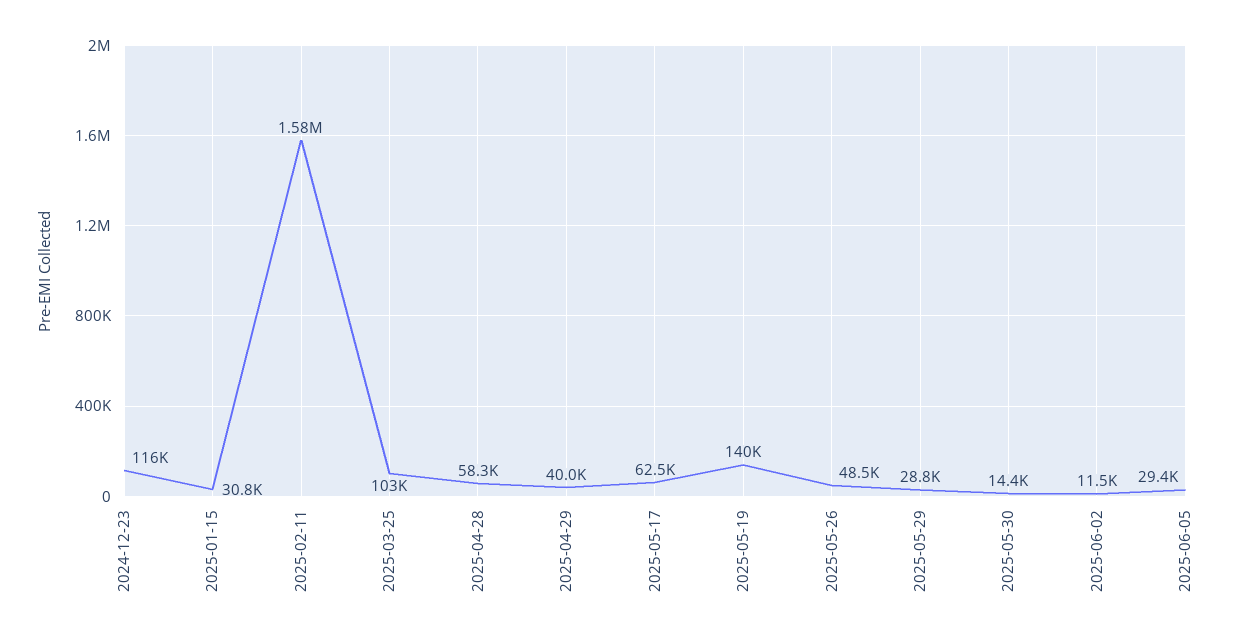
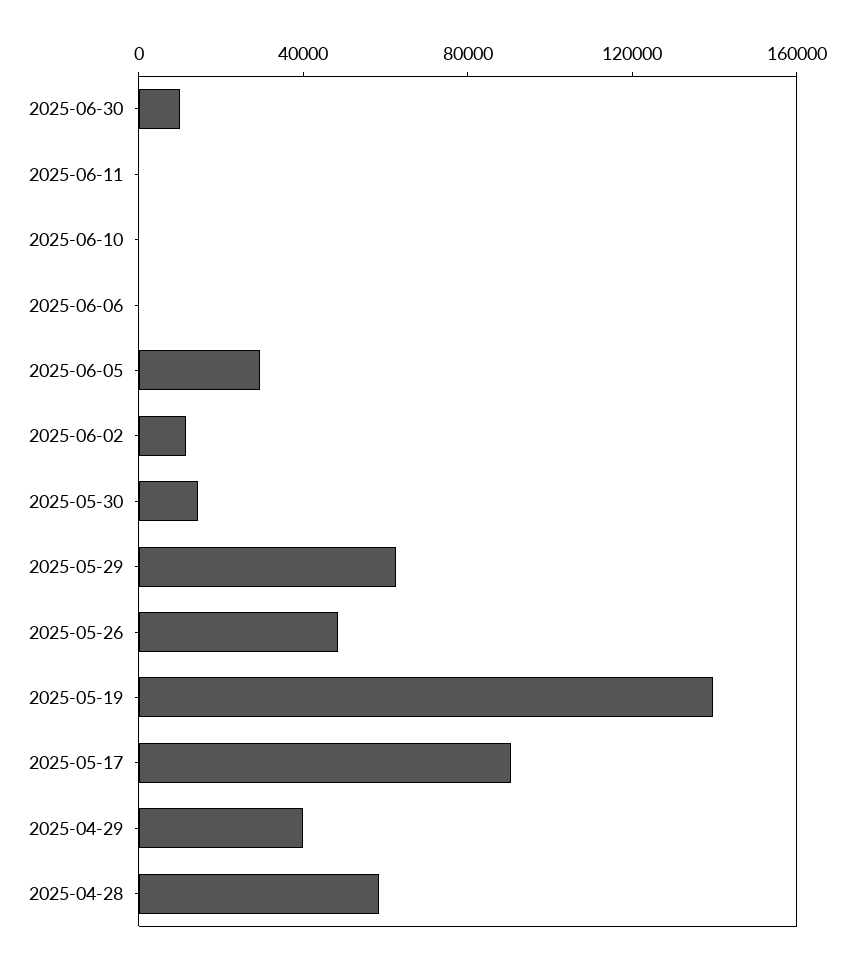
2024-12-23: 116000 -> none
2025-01-15: 30800 -> none
2025-02-11: 1580000 -> none
2025-03-25: 103000 -> none
2025-05-17: 62500 -> 90000
2025-05-29: 28800 -> 60000
2025-06-30: none -> 10000
2025-06-11: none -> 0
2025-06-10: none -> 0
2025-06-06: none -> 0

